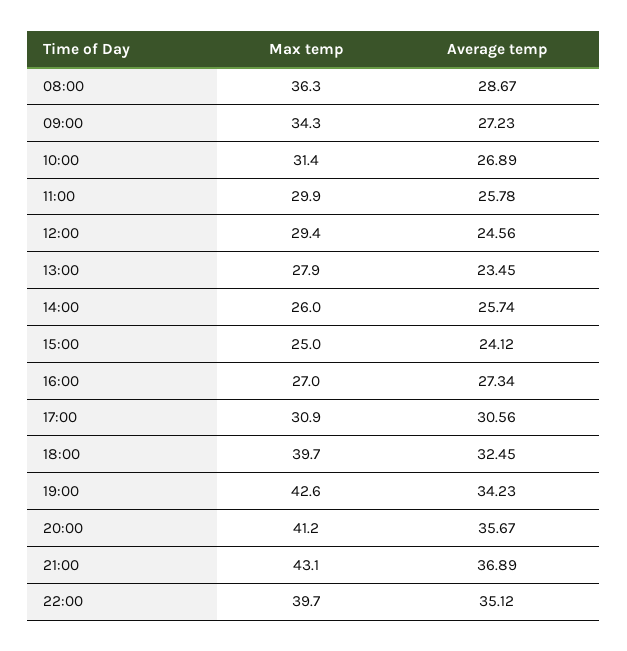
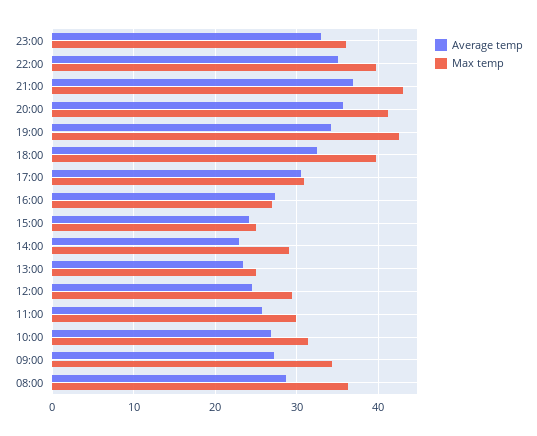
Max temp, 13:00: 27.9 -> 25
Max temp, 14:00: 26 -> 29
Average temp, 14:00: 25.74 -> 23
Average temp, 23:00: none -> 33
Max temp, 23:00: none -> 36

